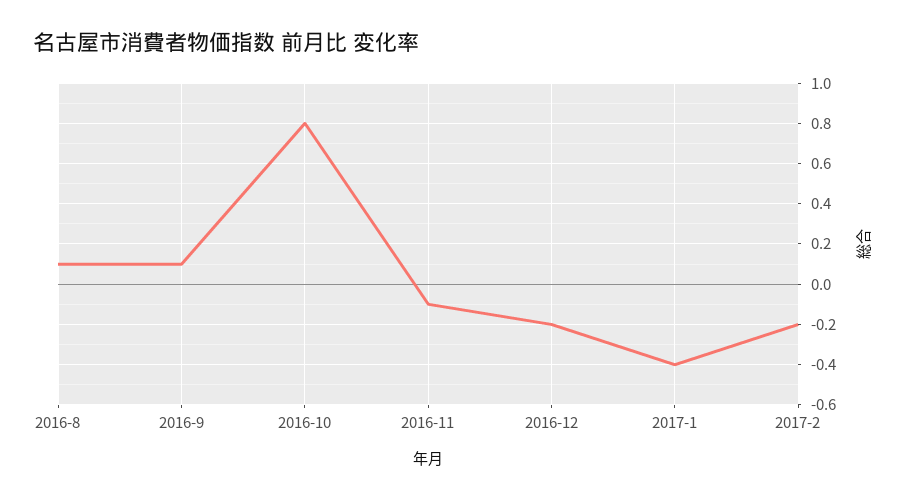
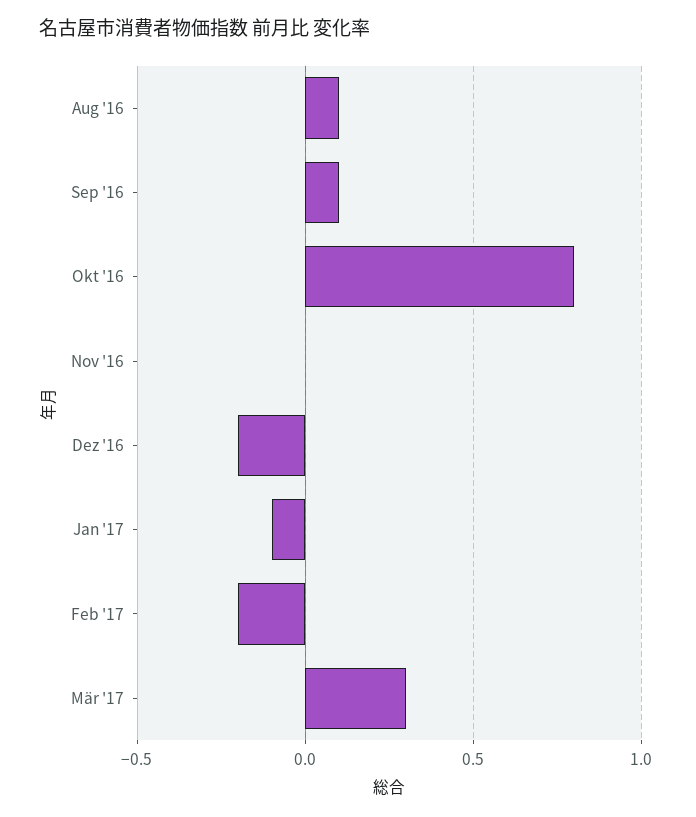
2016-11: -0.1 -> 0
2017-1: -0.4 -> -0.1
Mär '17: none -> 0.3

